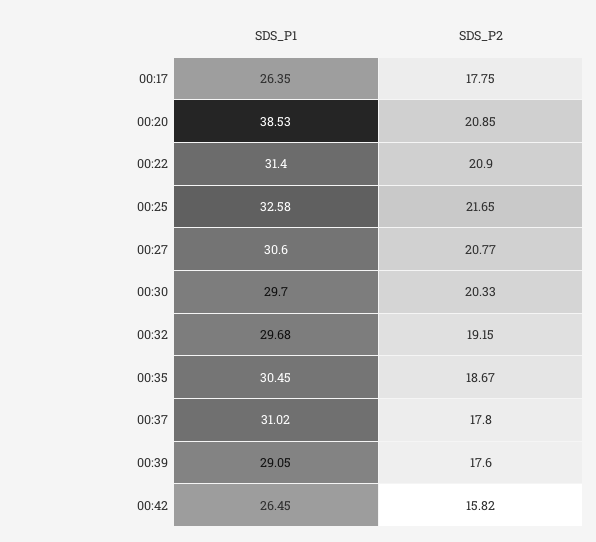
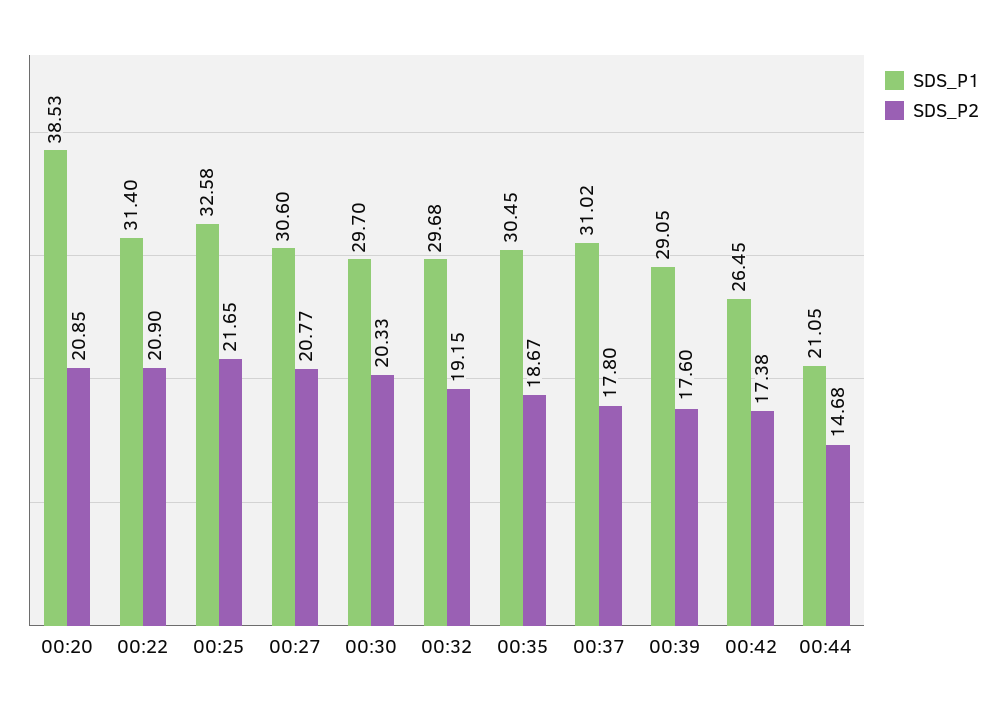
SDS_P1, 00:17: 26.35 -> none
SDS_P2, 00:17: 17.75 -> none
SDS_P2, 00:42: 15.82 -> 17.38
SDS_P1, 00:44: none -> 21.05
SDS_P2, 00:44: none -> 14.68

